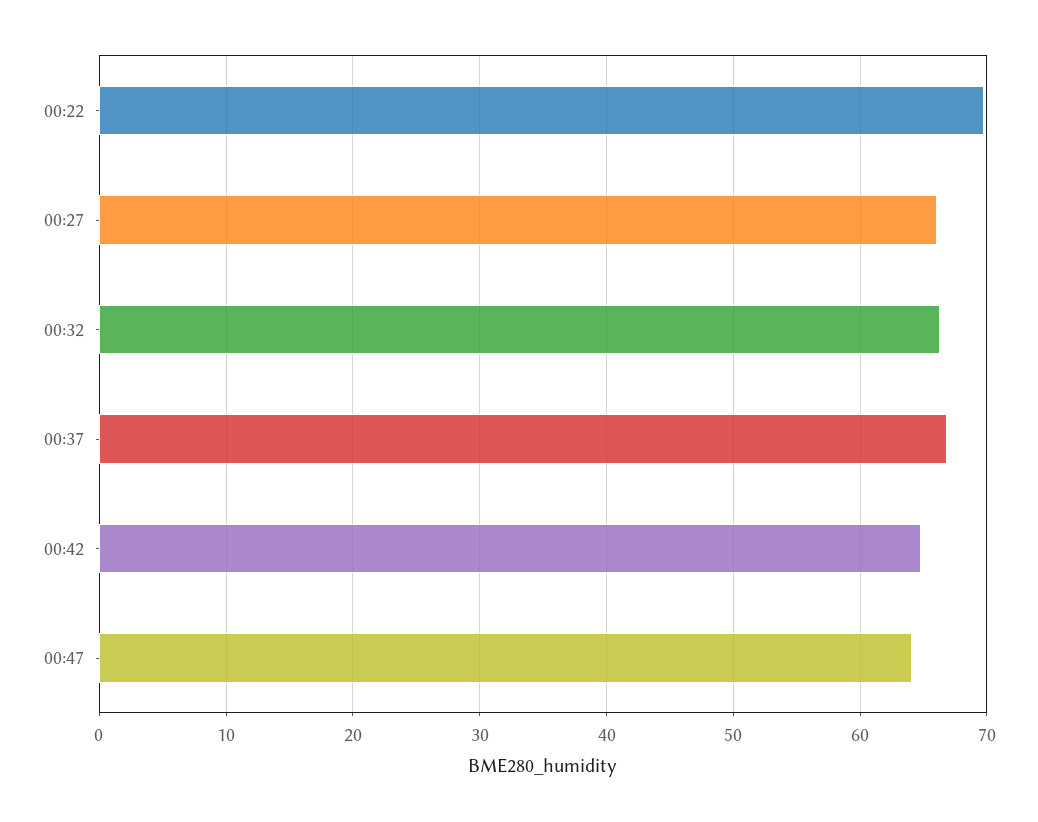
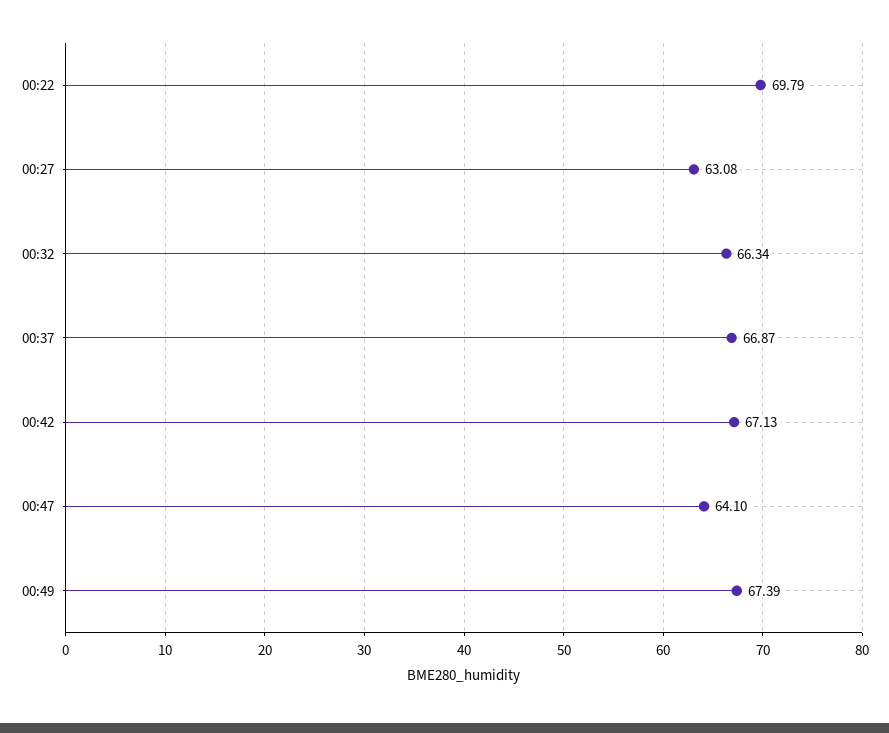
00:27: 66 -> 63.08
00:42: 65 -> 67.13
00:49: none -> 67.39

